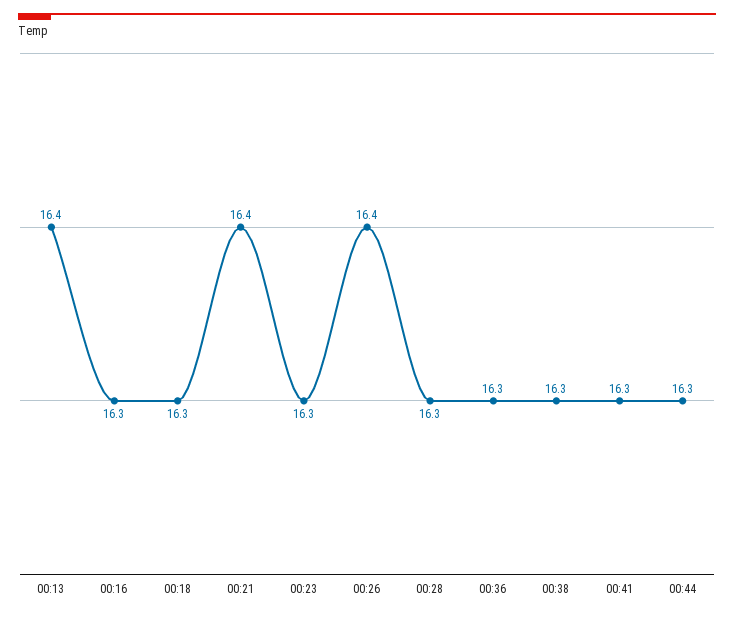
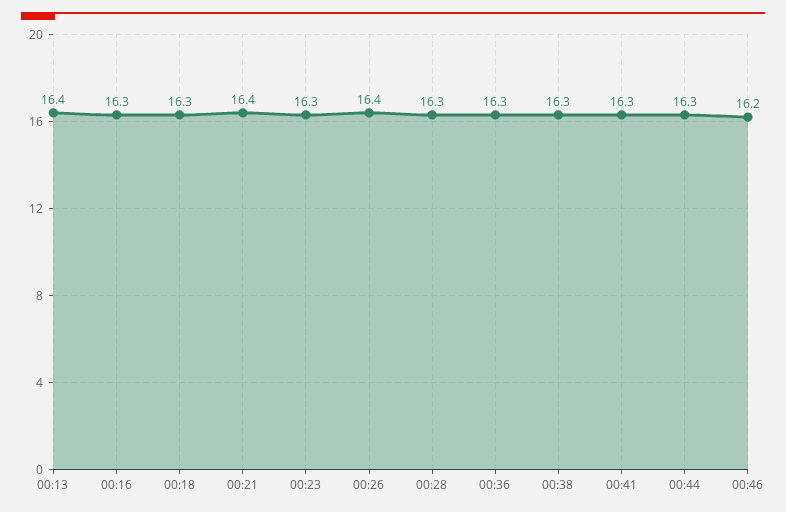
00:46: none -> 16.2

